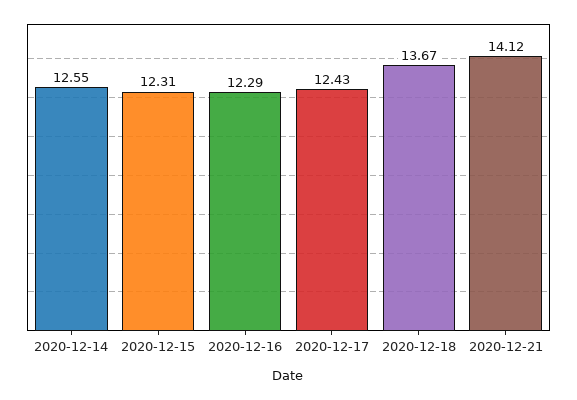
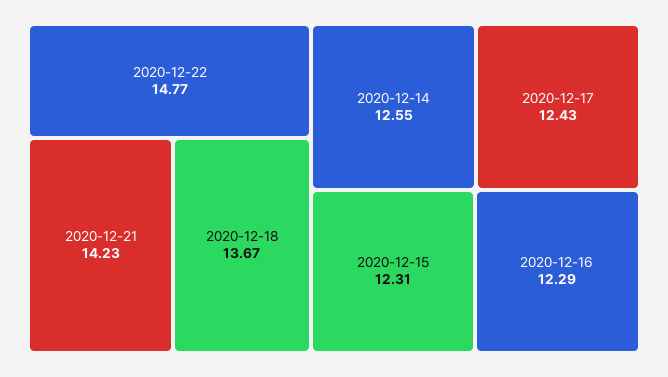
2020-12-21: 14.12 -> 14.23
2020-12-22: none -> 14.77

